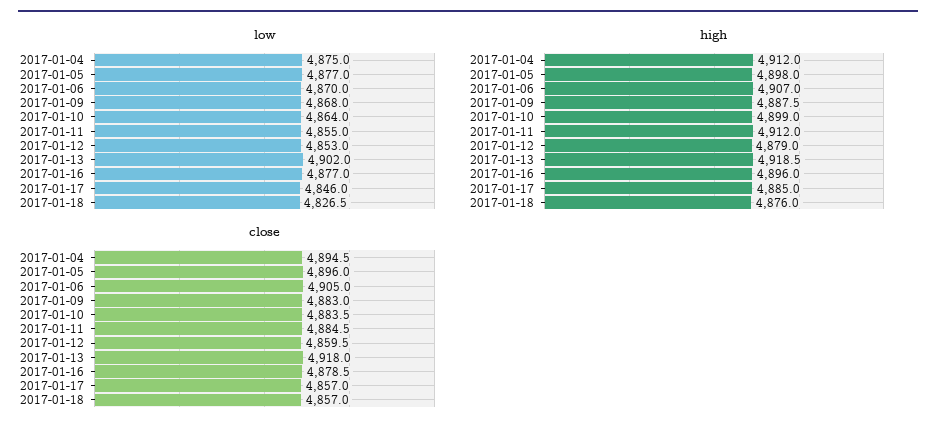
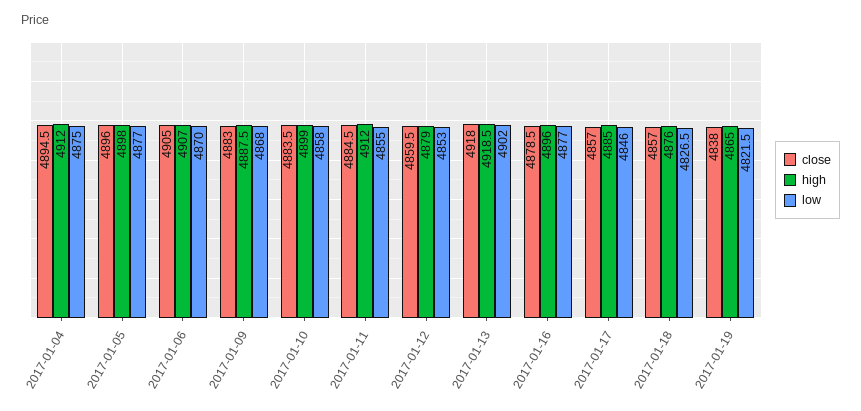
low, 2017-01-10: 4864 -> 4858
close, 2017-01-19: none -> 4838
high, 2017-01-19: none -> 4865
low, 2017-01-19: none -> 4821.5

